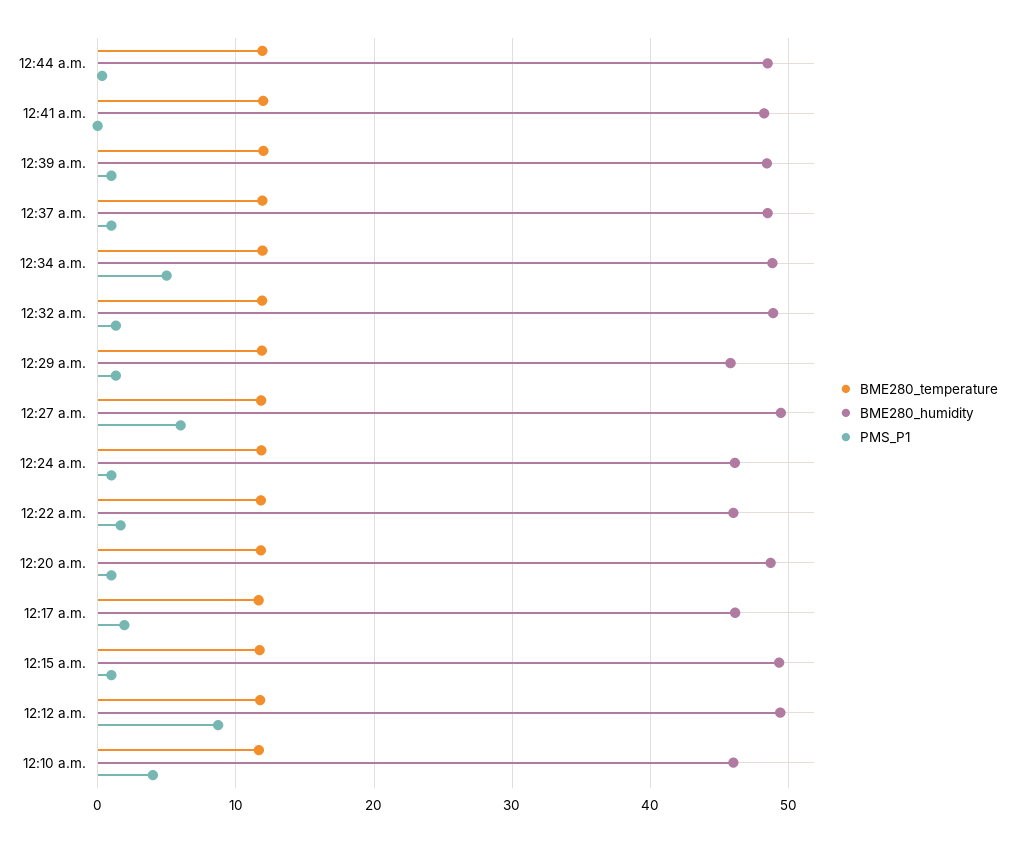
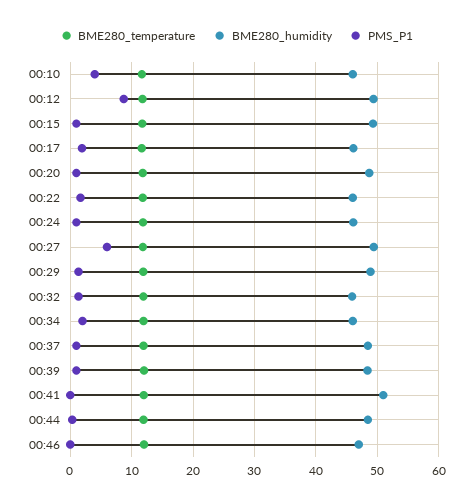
BME280_humidity, 12:41 a.m.: 48 -> 51
BME280_humidity, 12:34 a.m.: 49 -> 46
PMS_P1, 12:34 a.m.: 5 -> 2
BME280_humidity, 12:32 a.m.: 49 -> 46
BME280_humidity, 12:29 a.m.: 46 -> 49
BME280_temperature, 00:46: none -> 12
BME280_humidity, 00:46: none -> 47
PMS_P1, 00:46: none -> 0

